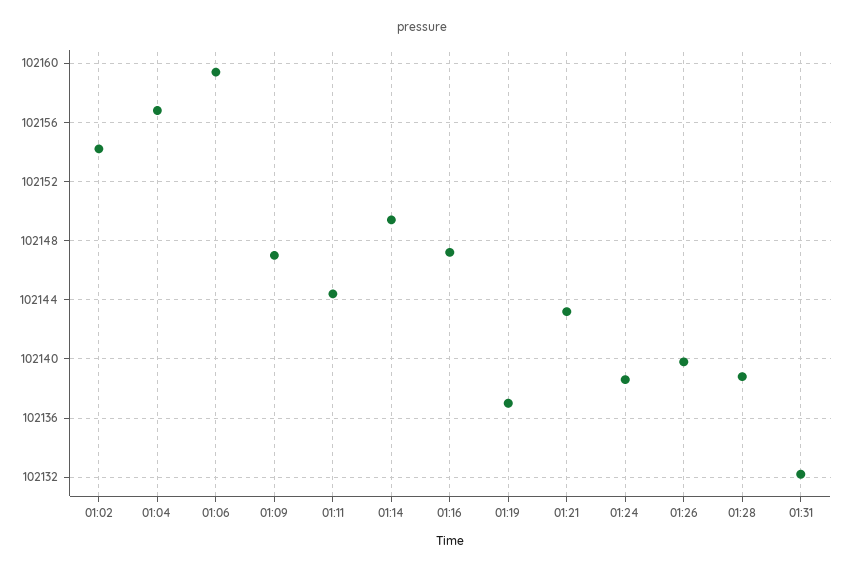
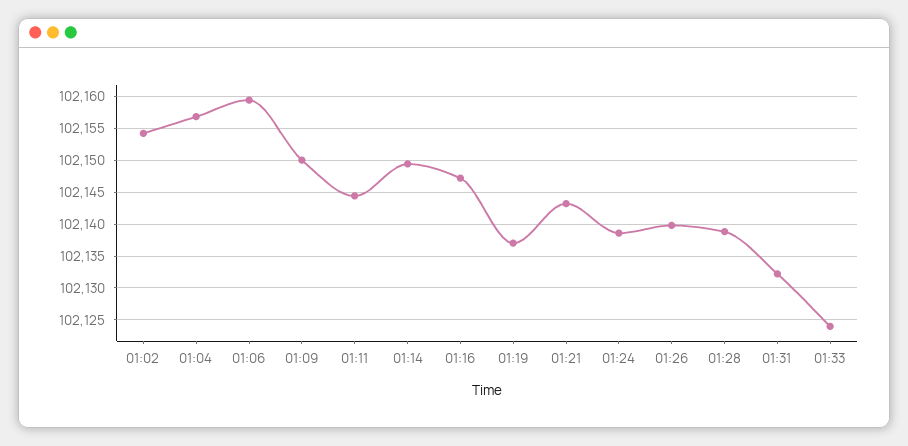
01:09: 102147 -> 102150
01:33: none -> 102124

